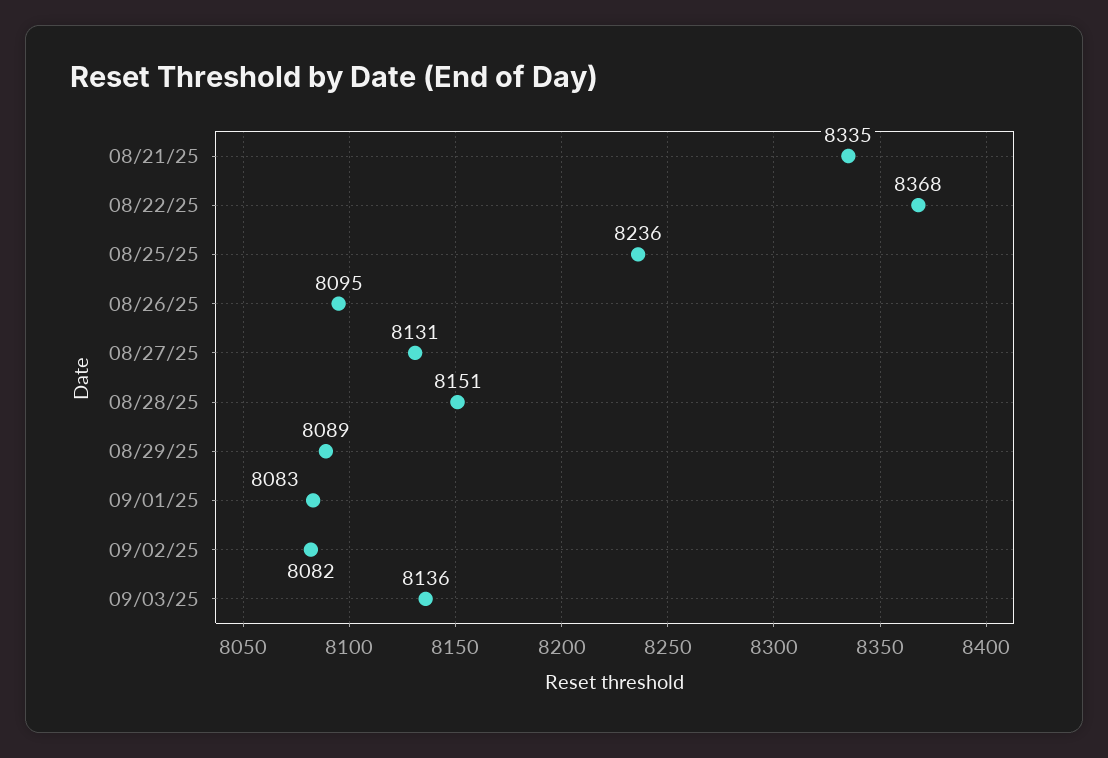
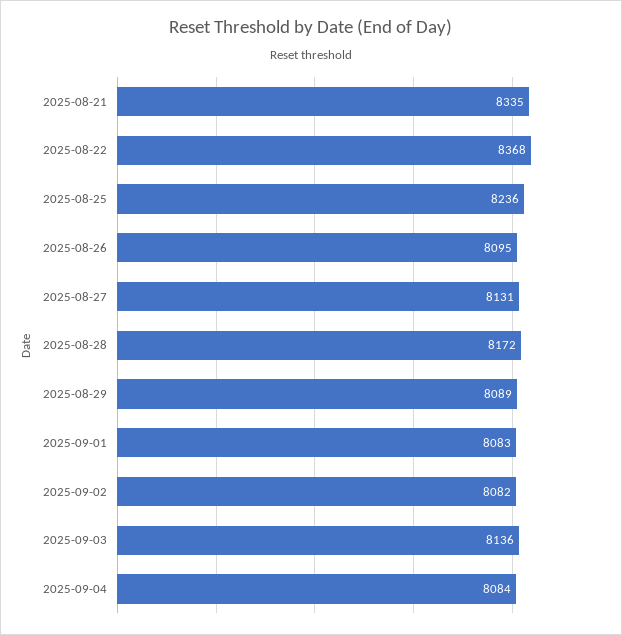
08/28/25: 8151 -> 8172
2025-09-04: none -> 8084

